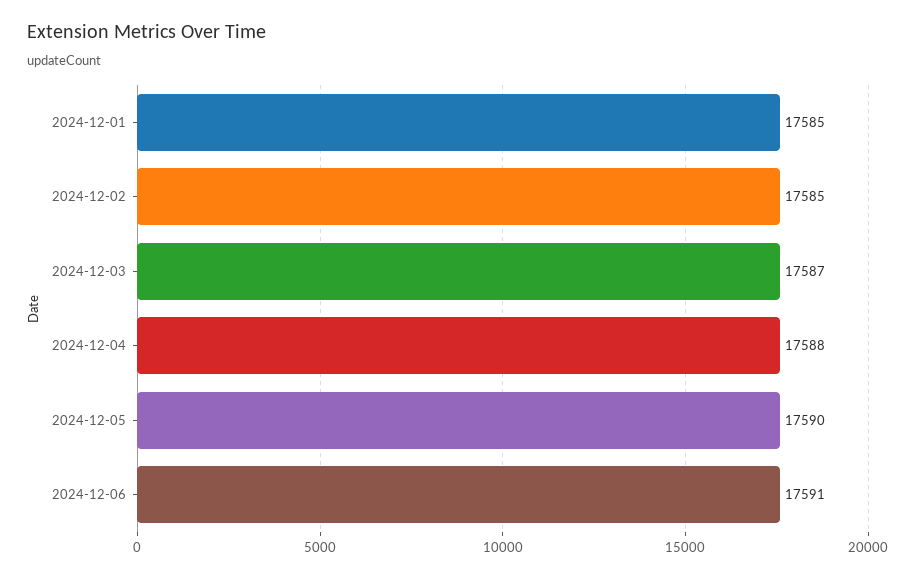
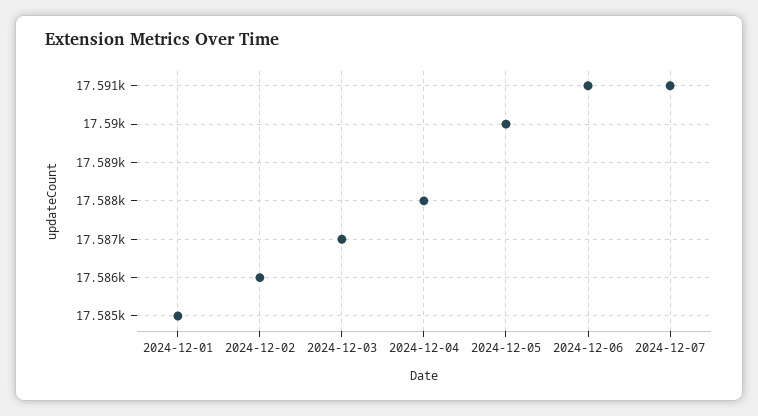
2024-12-02: 17585 -> 17586
2024-12-07: none -> 17591

